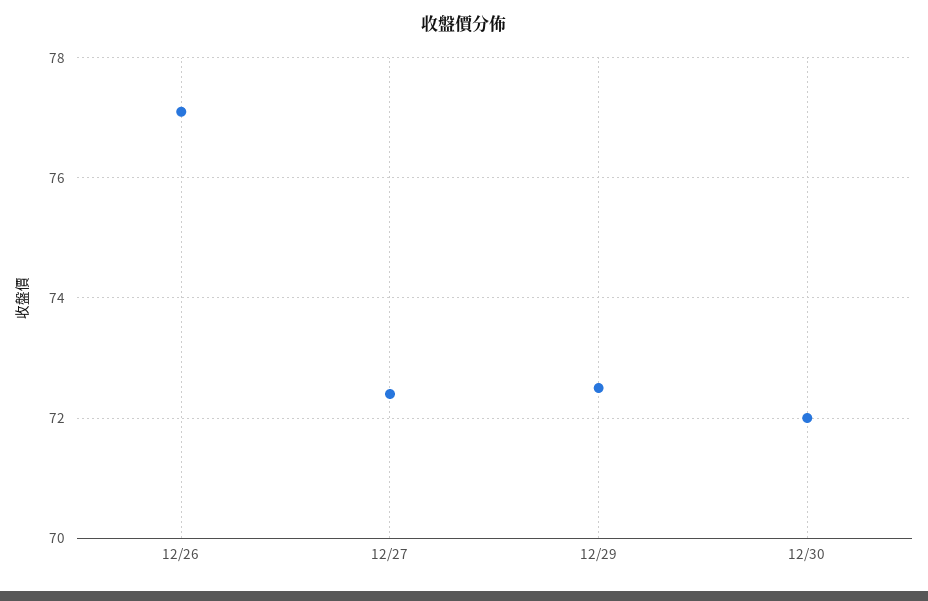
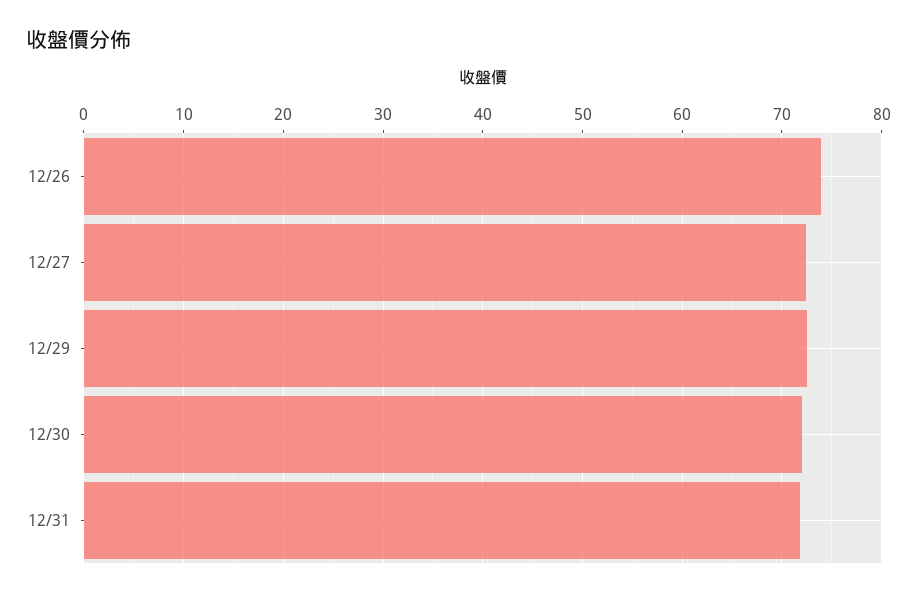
12/26: 77 -> 74
12/31: none -> 72

